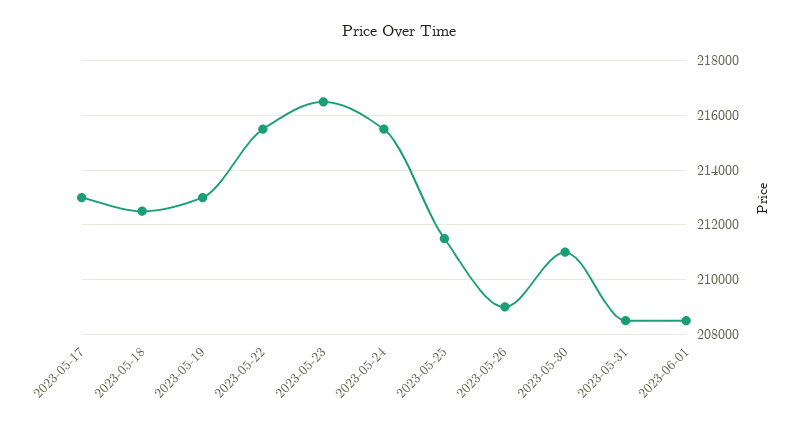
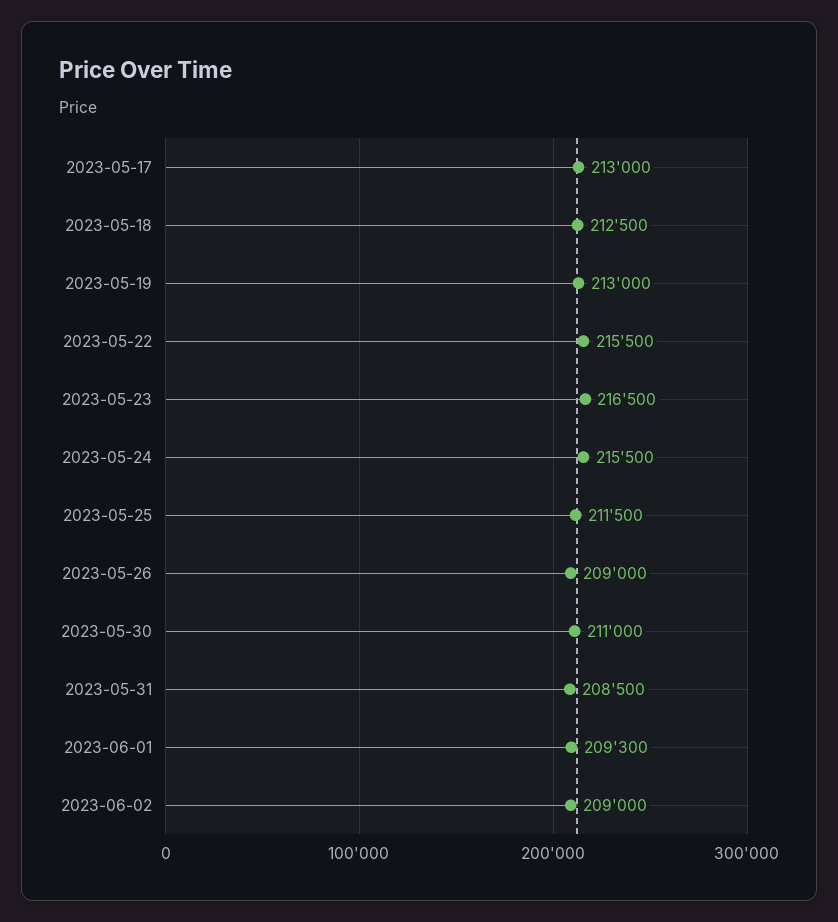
2023-06-01: 208500 -> 209300
2023-06-02: none -> 209000

